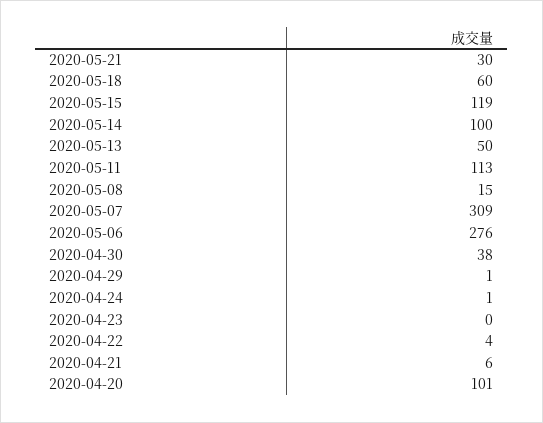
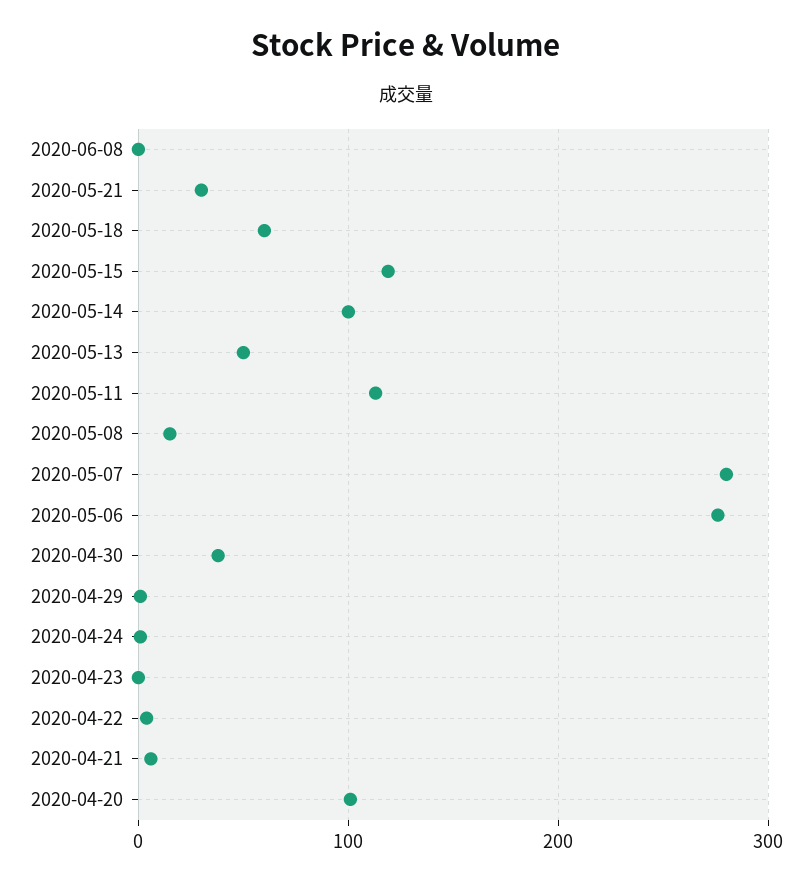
2020-05-07: 309 -> 280
2020-06-08: none -> 0

